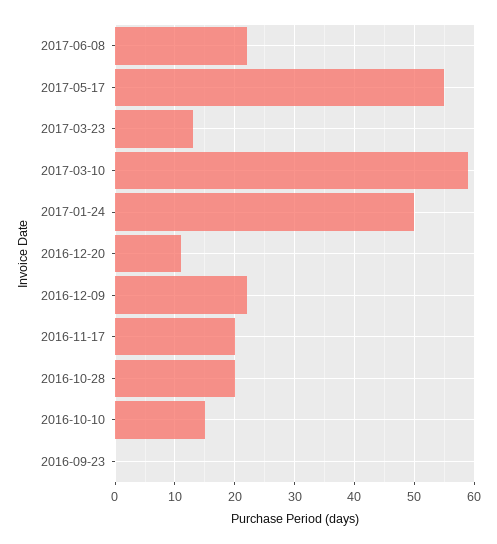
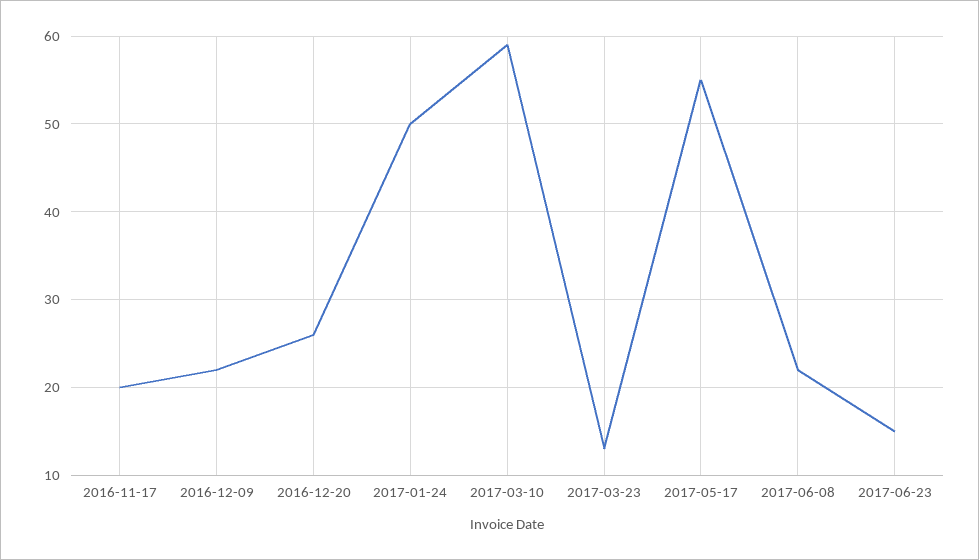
2016-12-20: 10 -> 26
2016-10-28: 20 -> none
2016-10-10: 15 -> none
2016-09-23: 0 -> none
2017-06-23: none -> 15

